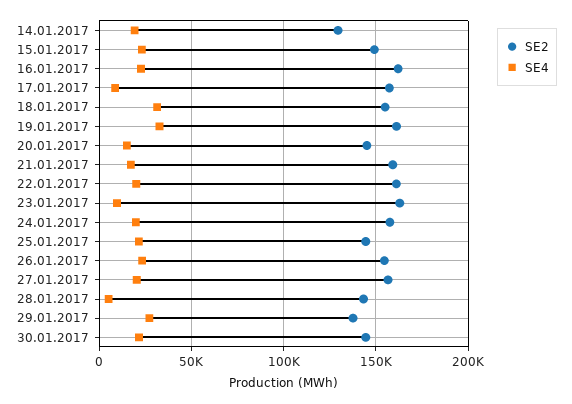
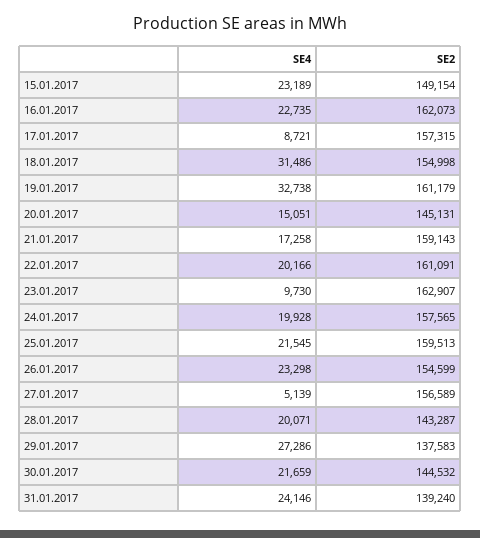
SE2, 14.01.2017: 130000 -> none
SE4, 14.01.2017: 20000 -> none
SE2, 25.01.2017: 145000 -> 159513
SE4, 27.01.2017: 20000 -> 5139
SE4, 28.01.2017: 5000 -> 20071
SE4, 31.01.2017: none -> 24146
SE2, 31.01.2017: none -> 139240

